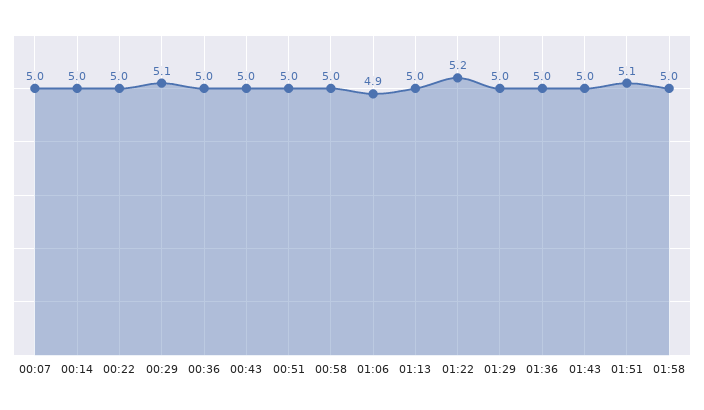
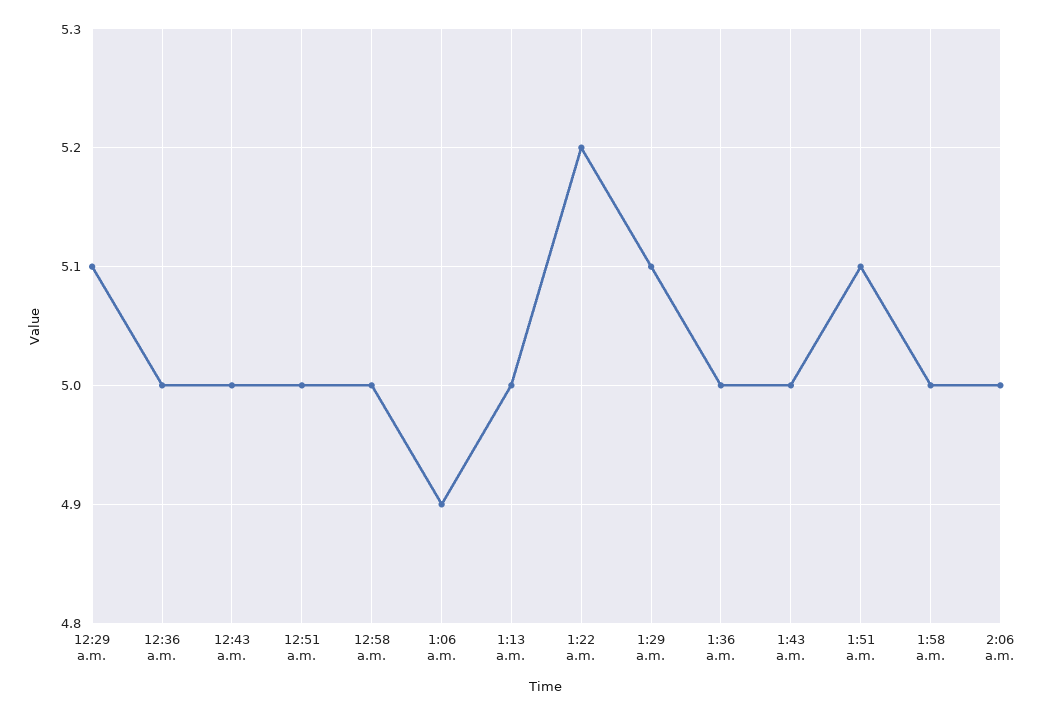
00:07: 5 -> none
00:14: 5 -> none
00:22: 5 -> none
01:29: 5 -> 5.1
2:06 a.m.: none -> 5

